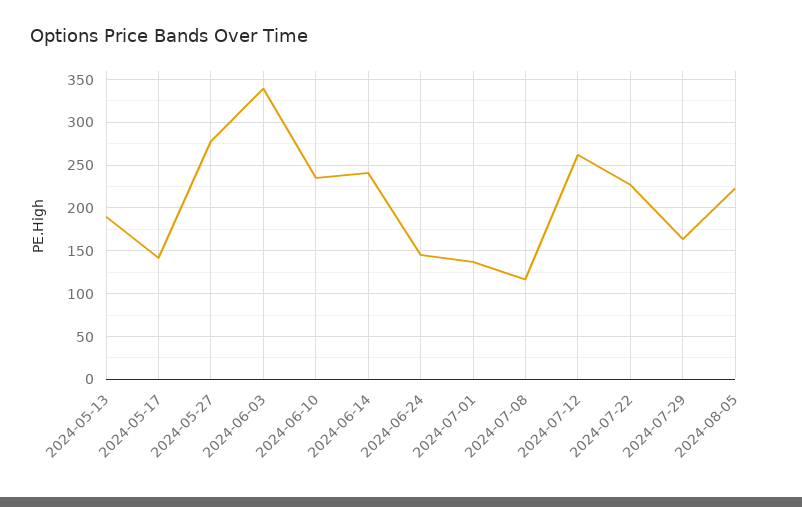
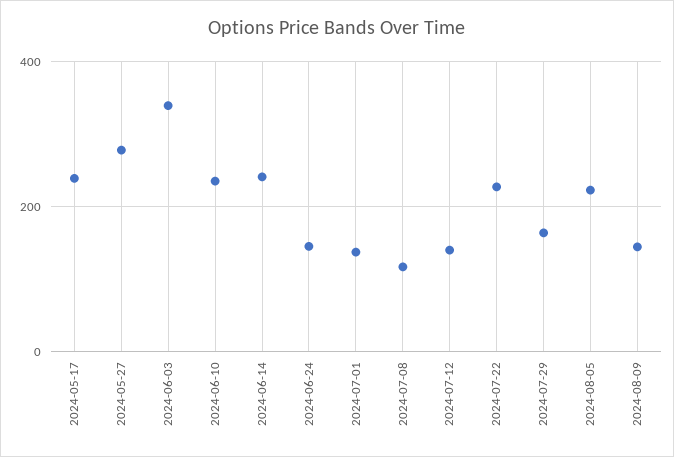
2024-05-13: 190 -> none
2024-05-17: 140 -> 240
2024-07-12: 260 -> 140
2024-08-09: none -> 140

